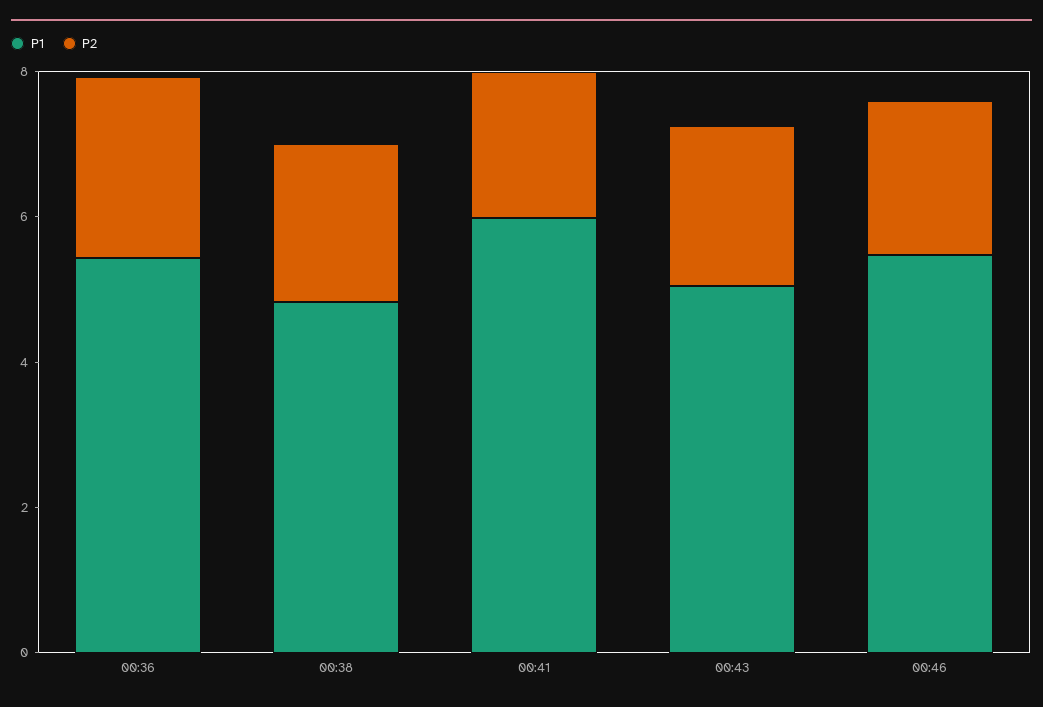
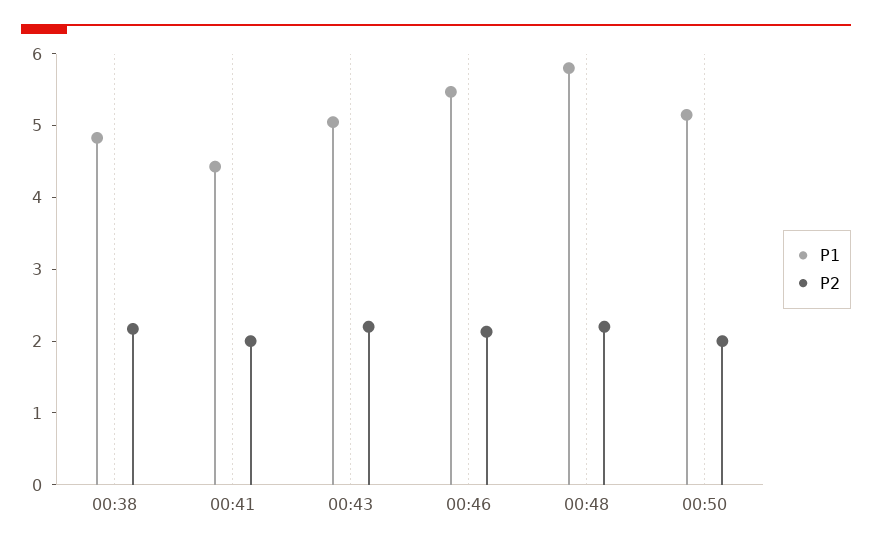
P1, 00:36: 5.5 -> none
P2, 00:36: 2.5 -> none
P1, 00:41: 6 -> 4.4
P1, 00:48: none -> 5.8
P2, 00:48: none -> 2.2
P1, 00:50: none -> 5.2
P2, 00:50: none -> 2

